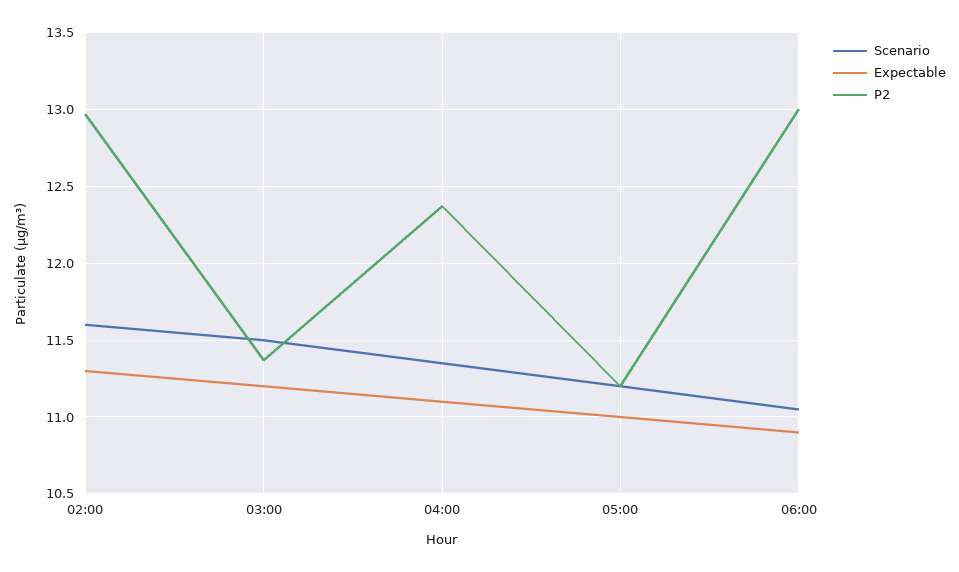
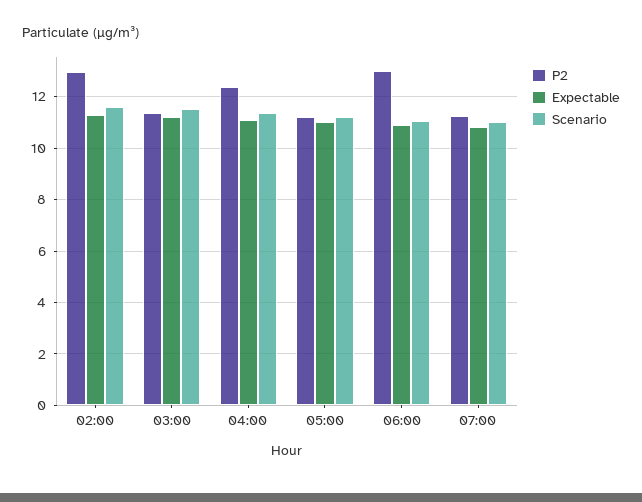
P2, 07:00: none -> 11.25
Expectable, 07:00: none -> 10.75
Scenario, 07:00: none -> 11

